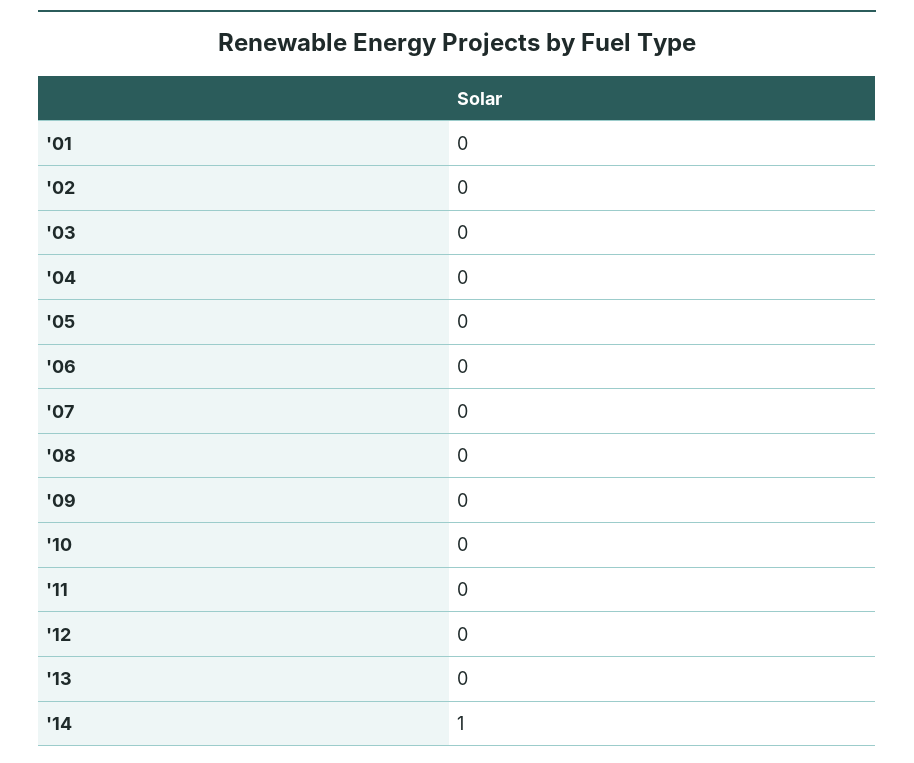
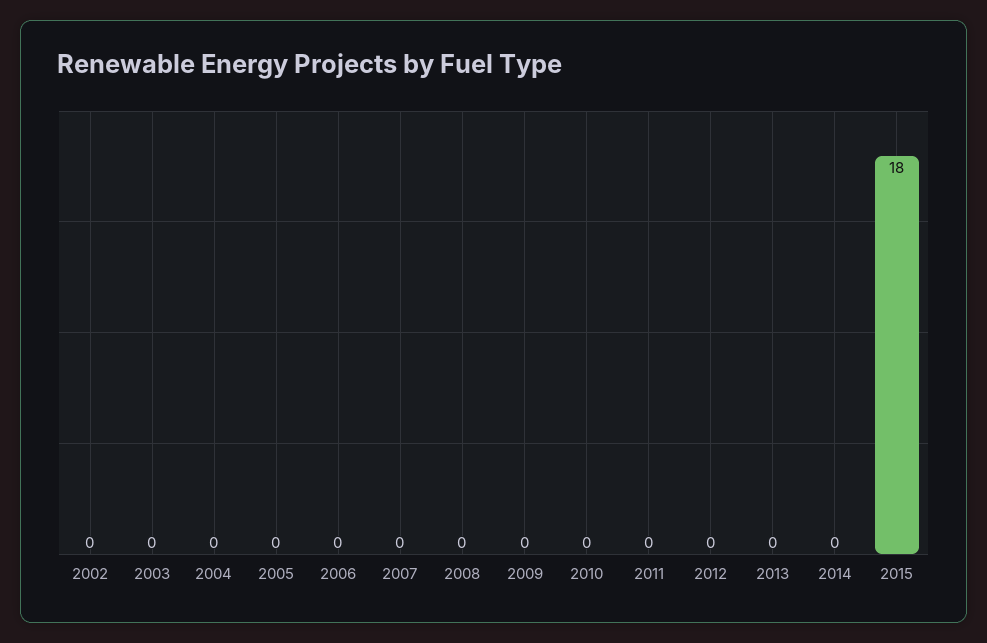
'01: 0 -> none
'14: 1 -> 0
2015: none -> 18

